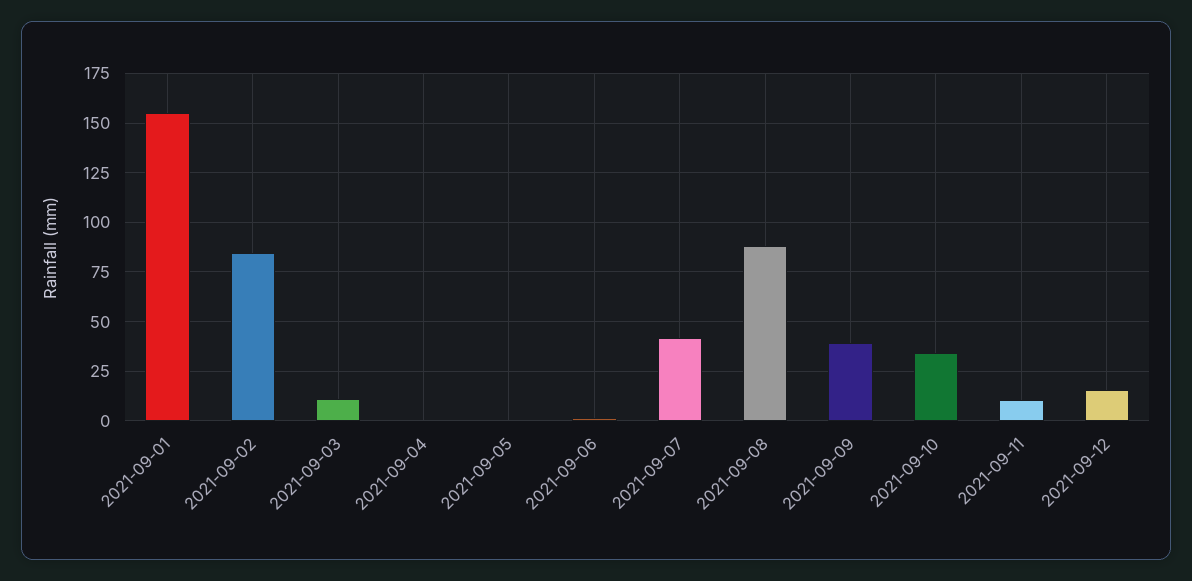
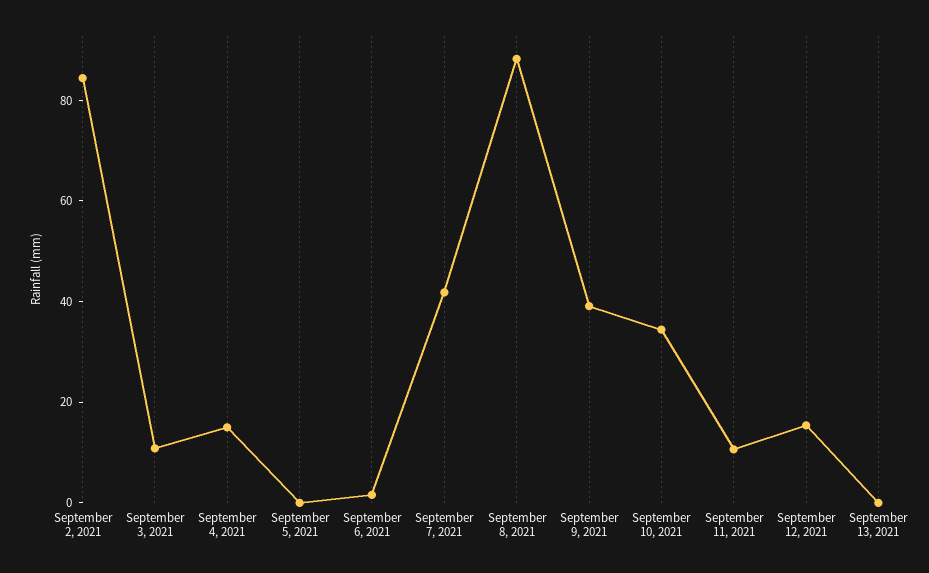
2021-09-01: 155 -> none
2021-09-04: 0 -> 15
September 13, 2021: none -> 0

